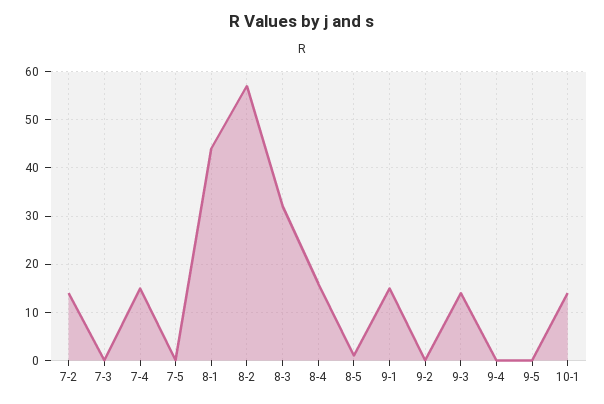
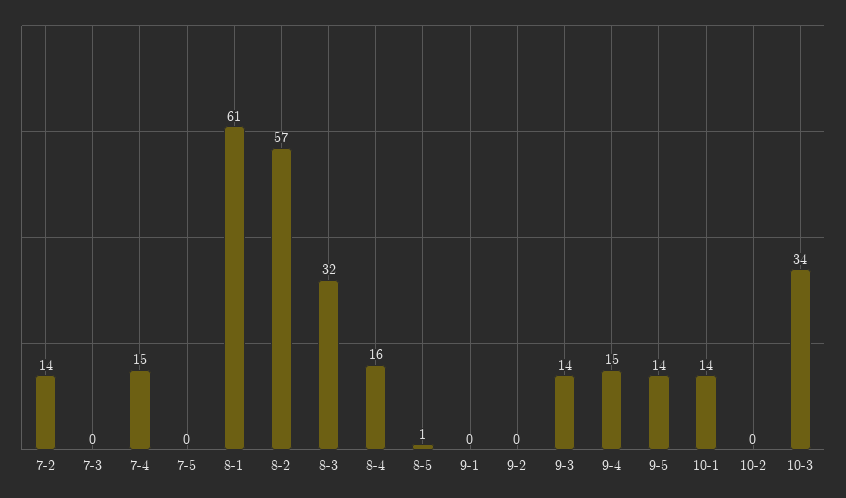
8-1: 45 -> 61
9-1: 15 -> 0
9-4: 0 -> 15
9-5: 0 -> 14
10-2: none -> 0
10-3: none -> 34

